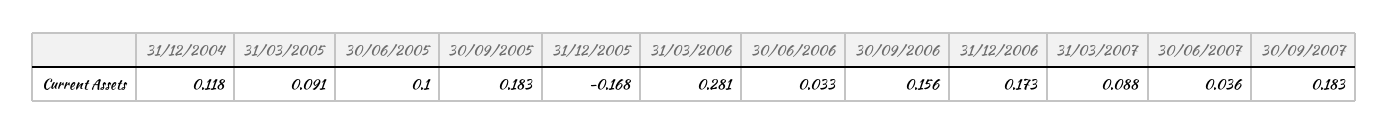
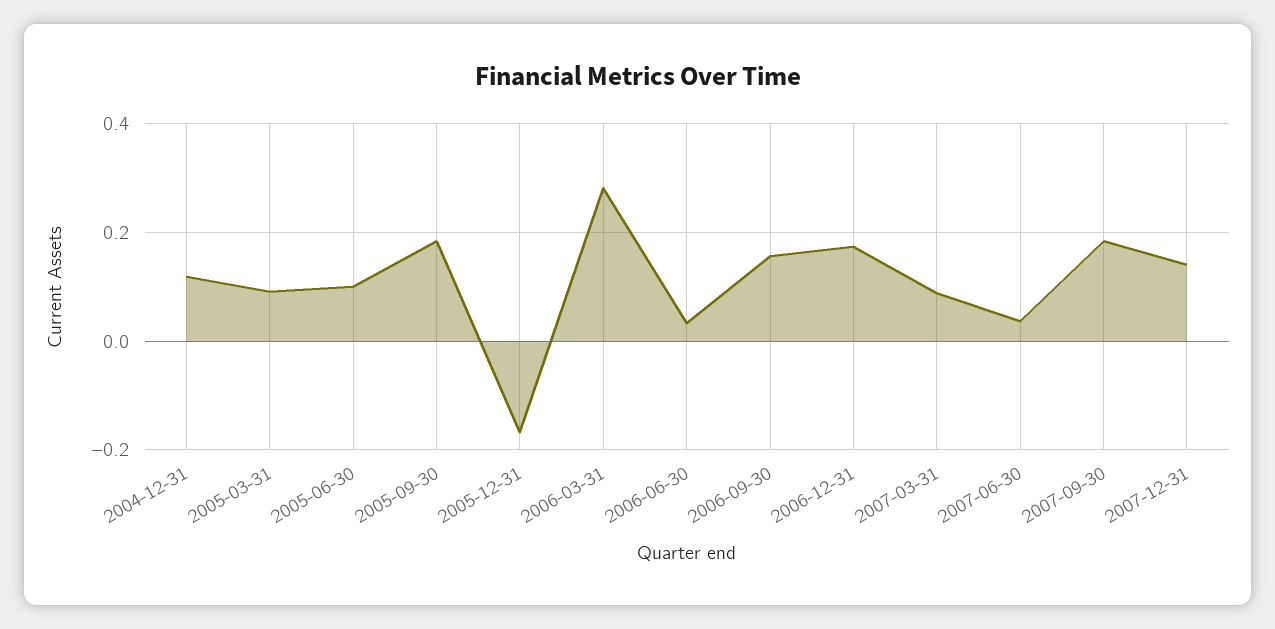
2007-12-31: none -> 0.14

